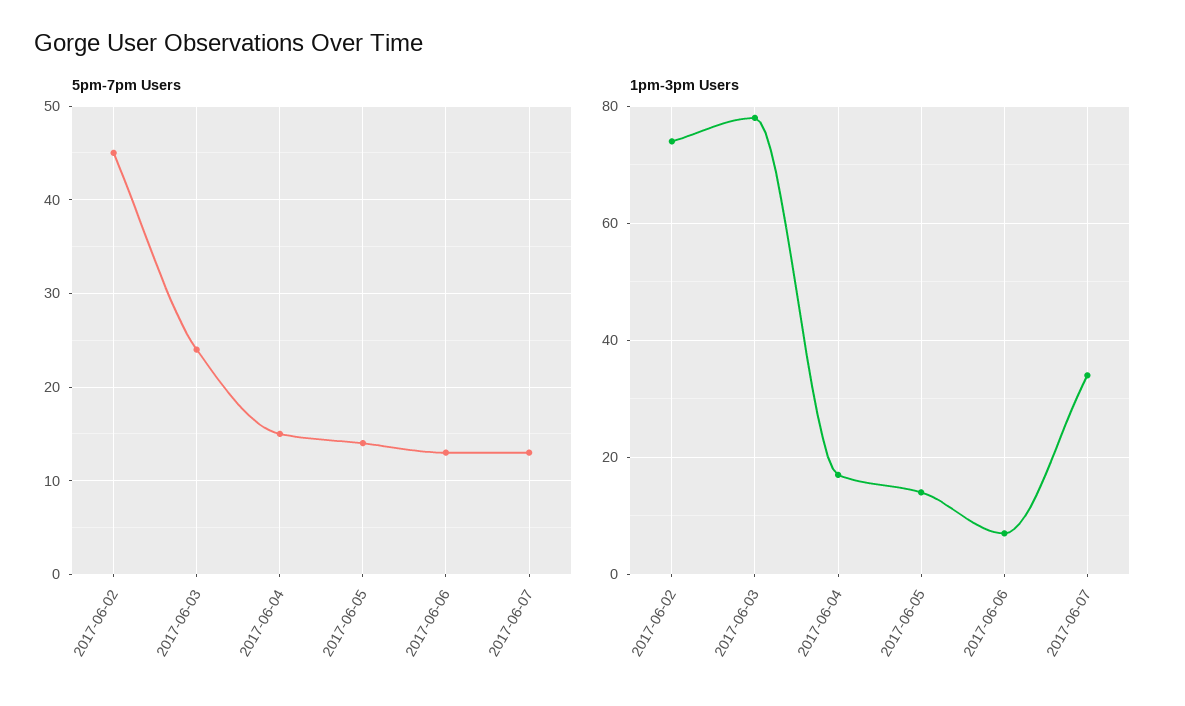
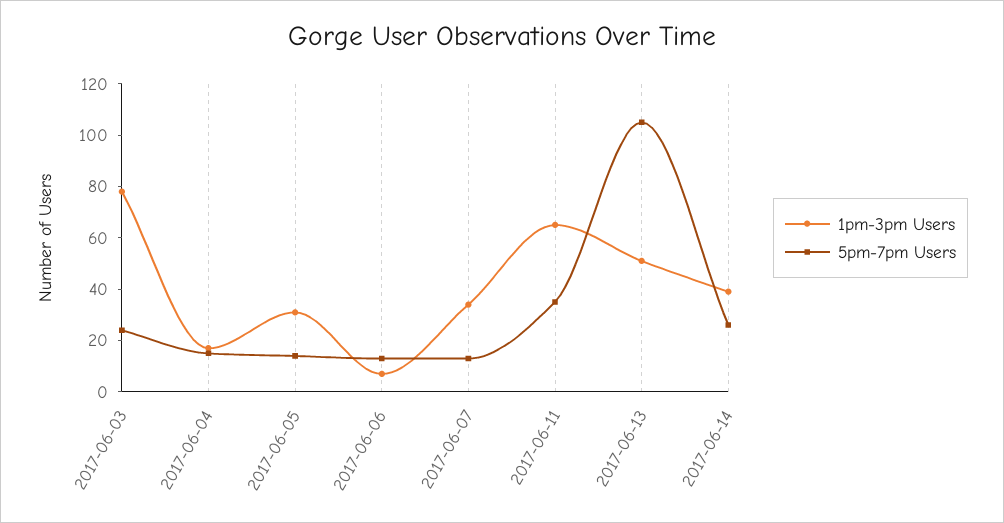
5pm-7pm Users, 2017-06-02: 45 -> none
1pm-3pm Users, 2017-06-02: 75 -> none
1pm-3pm Users, 2017-06-05: 15 -> 30
1pm-3pm Users, 2017-06-11: none -> 65
5pm-7pm Users, 2017-06-11: none -> 35
1pm-3pm Users, 2017-06-13: none -> 50
5pm-7pm Users, 2017-06-13: none -> 105
1pm-3pm Users, 2017-06-14: none -> 40
5pm-7pm Users, 2017-06-14: none -> 25

